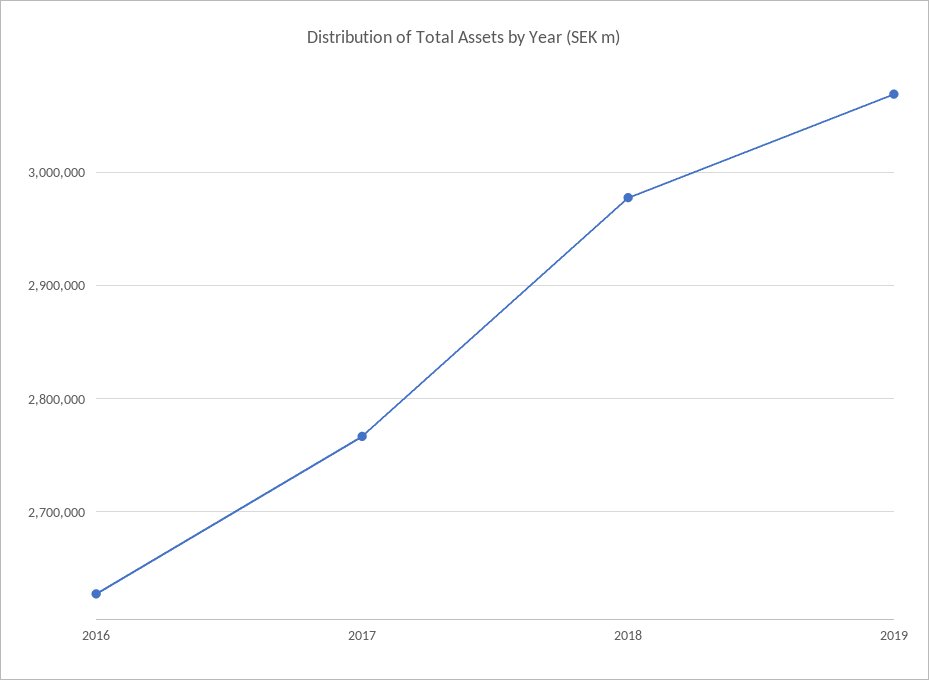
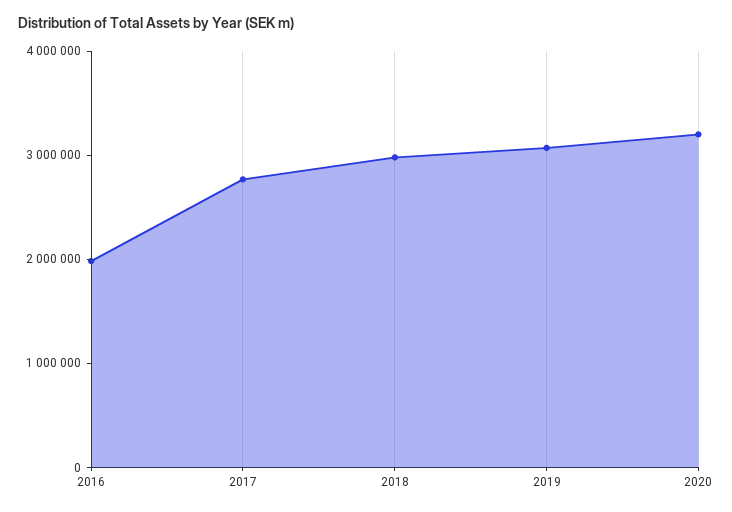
2016: 2630000 -> 2000000
2020: none -> 3200000

